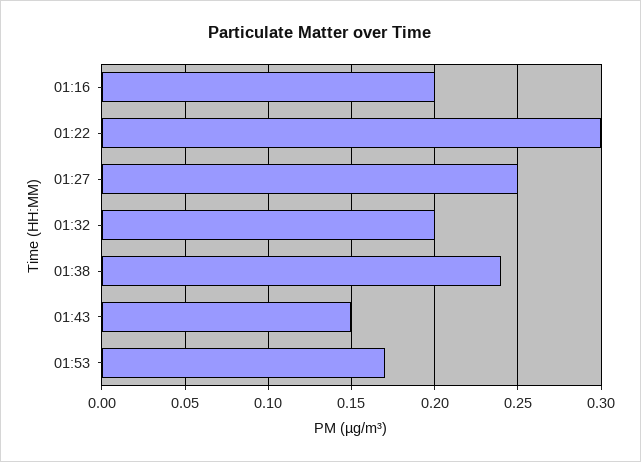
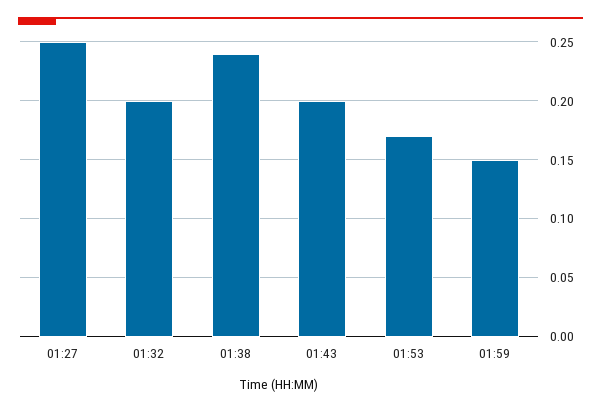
01:16: 0.2 -> none
01:22: 0.3 -> none
01:43: 0.15 -> 0.2
01:59: none -> 0.15

